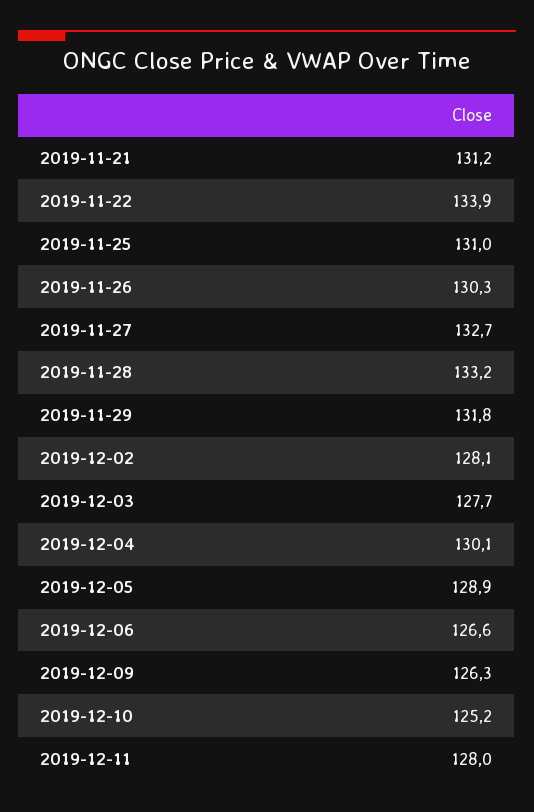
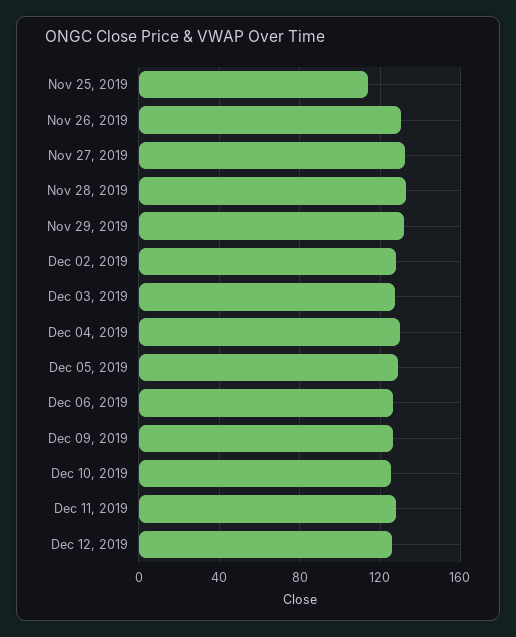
2019-11-21: 131.2 -> none
2019-11-22: 133.9 -> none
2019-11-25: 131 -> 115
Dec 12, 2019: none -> 125

